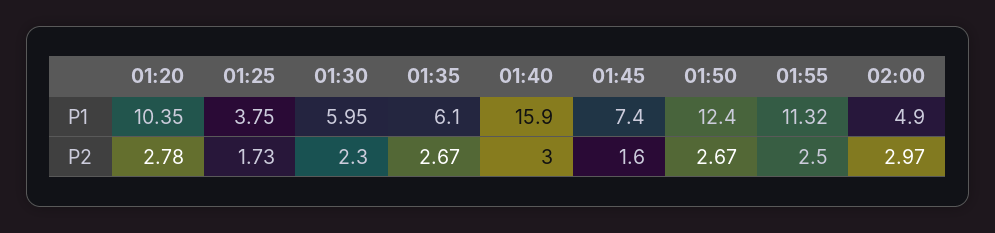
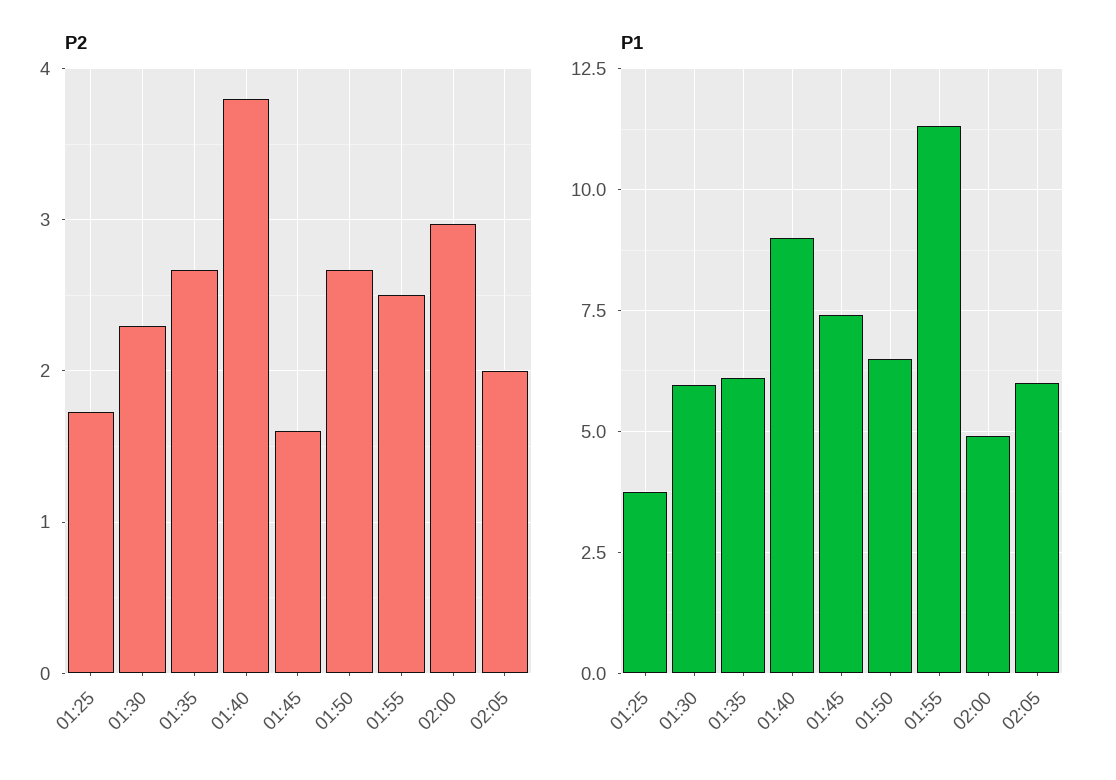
P1, 01:20: 10.35 -> none
P1, 01:40: 15.9 -> 9
P1, 01:50: 12.4 -> 6.5
P2, 01:20: 2.78 -> none
P2, 01:40: 3 -> 3.8
P2, 02:05: none -> 2
P1, 02:05: none -> 6

